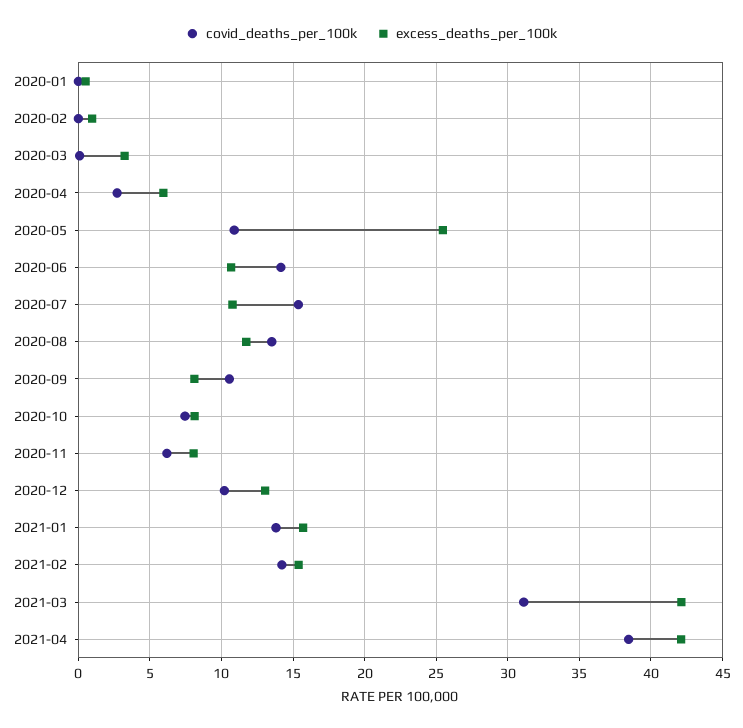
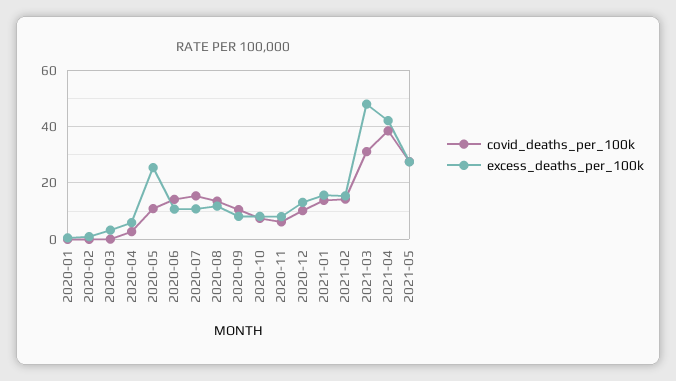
excess_deaths_per_100k, 2021-03: 42 -> 47.5
covid_deaths_per_100k, 2021-05: none -> 27.5
excess_deaths_per_100k, 2021-05: none -> 27.5

